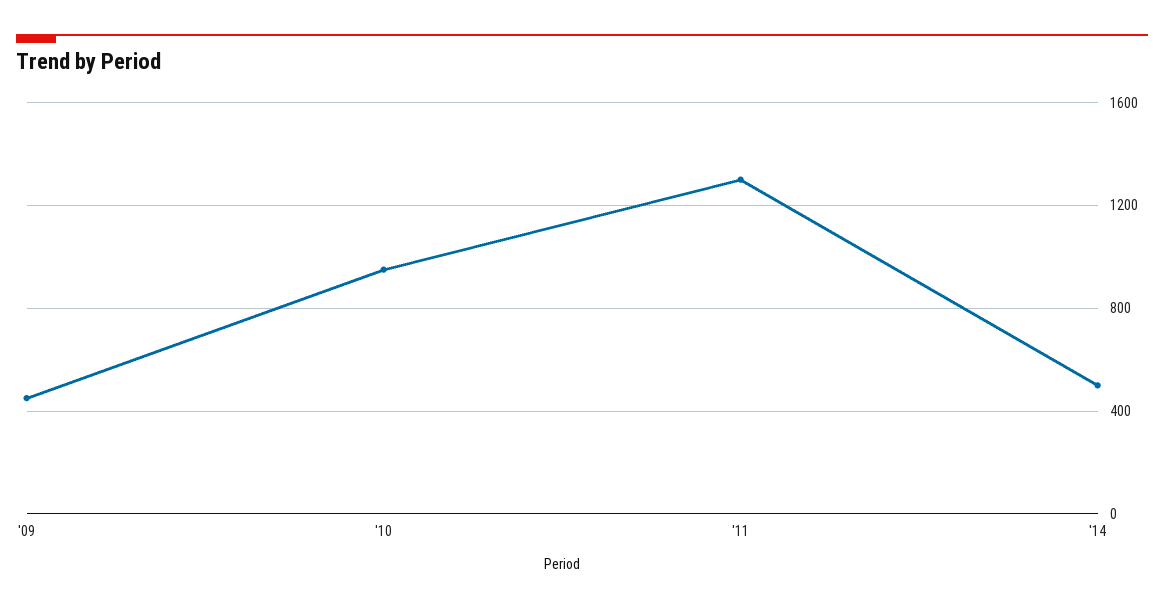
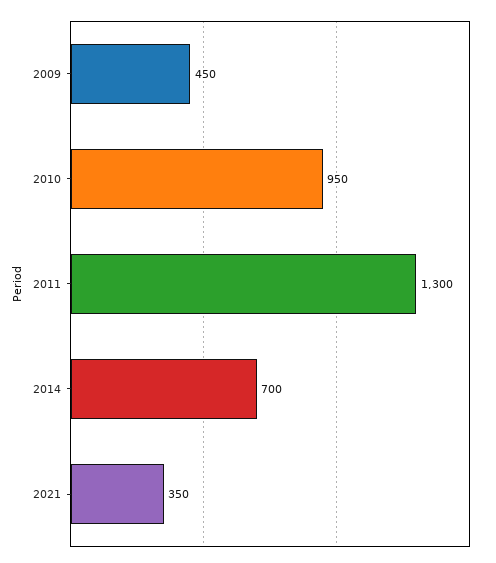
'14: 500 -> 700
2021: none -> 350

